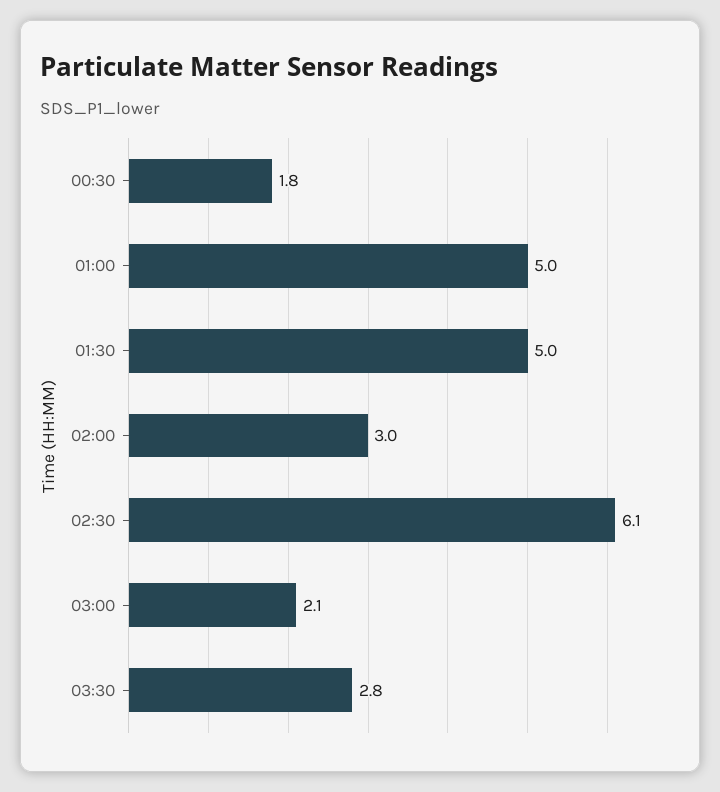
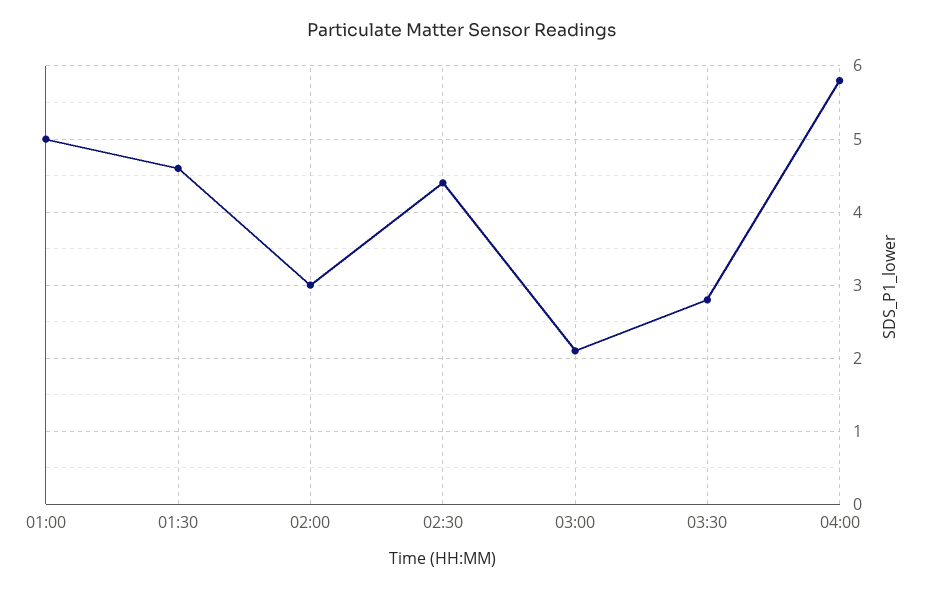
00:30: 1.8 -> none
01:30: 5 -> 4.6
02:30: 6.1 -> 4.4
04:00: none -> 5.8

